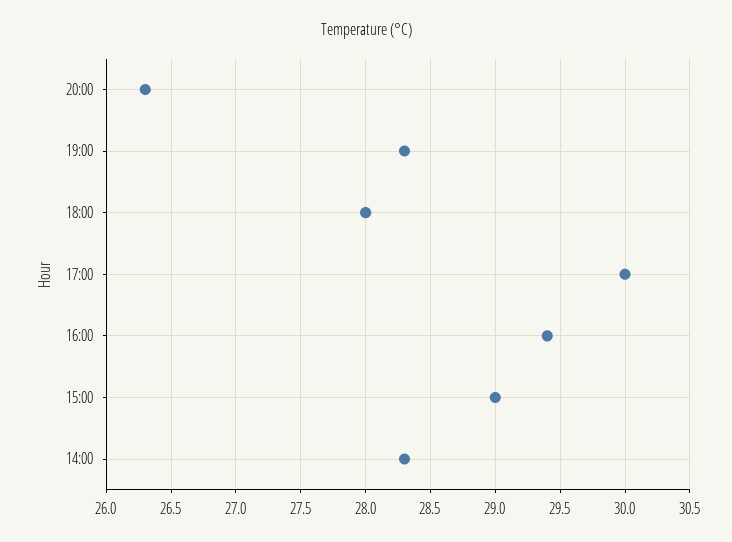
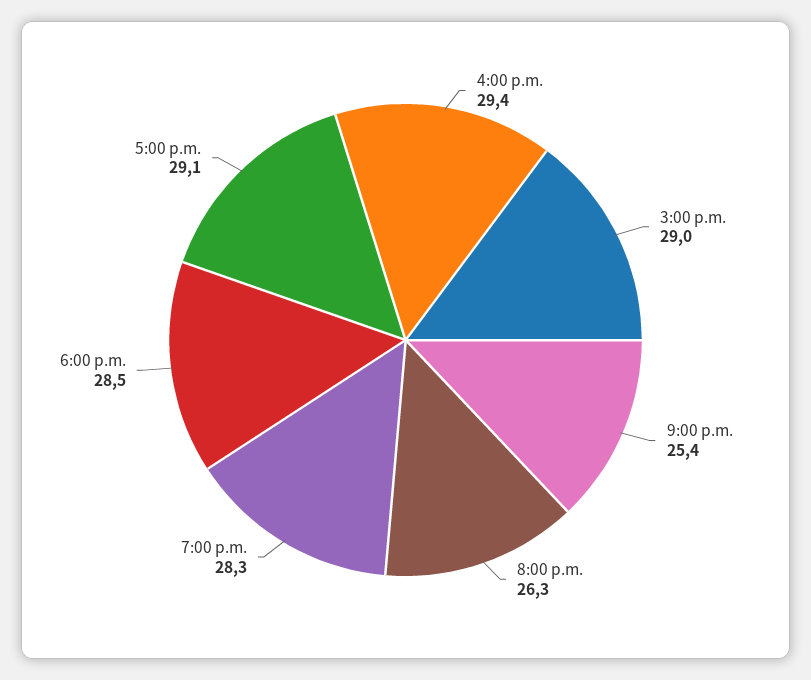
18:00: 28 -> 28.5
17:00: 30 -> 29.1
14:00: 28.3 -> none
9:00 p.m.: none -> 25.4

